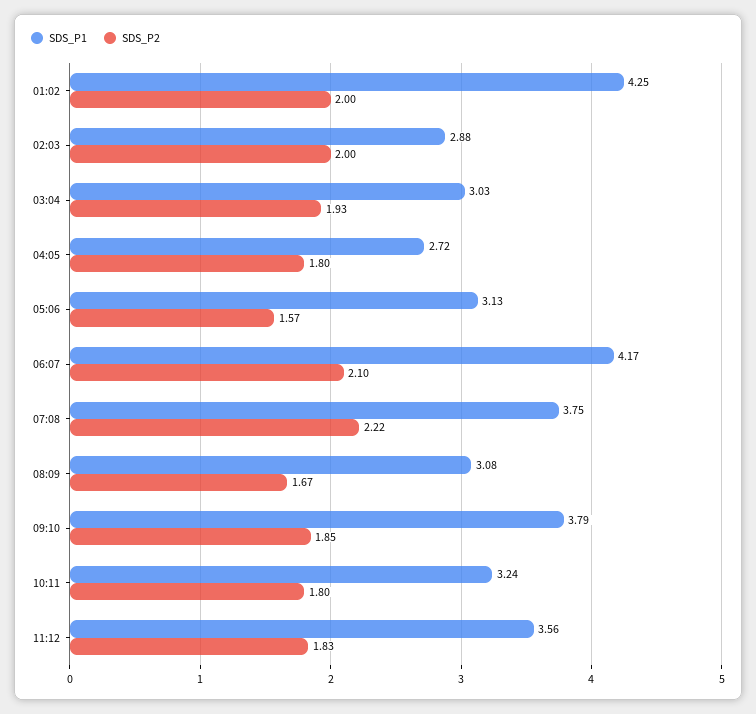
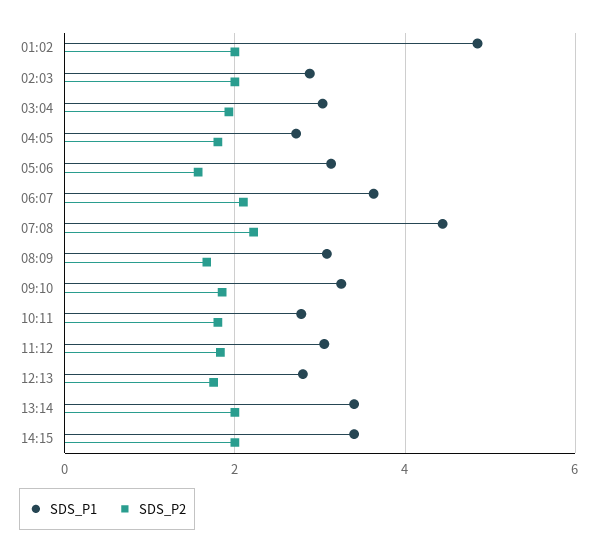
SDS_P1, 01:02: 4.25 -> 4.8
SDS_P1, 06:07: 4.17 -> 3.6
SDS_P1, 07:08: 3.75 -> 4.4
SDS_P1, 09:10: 3.79 -> 3.2
SDS_P1, 10:11: 3.24 -> 2.8
SDS_P1, 11:12: 3.56 -> 3
SDS_P1, 12:13: none -> 2.8
SDS_P2, 12:13: none -> 1.8
SDS_P1, 13:14: none -> 3.4
SDS_P2, 13:14: none -> 2
SDS_P1, 14:15: none -> 3.4
SDS_P2, 14:15: none -> 2

